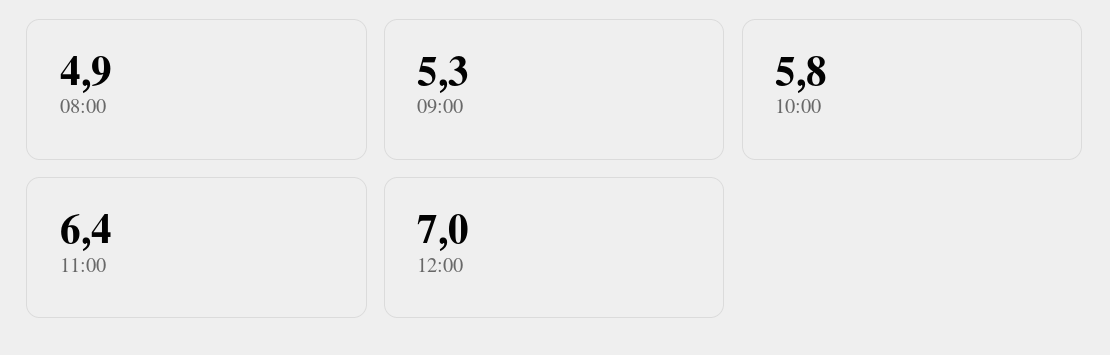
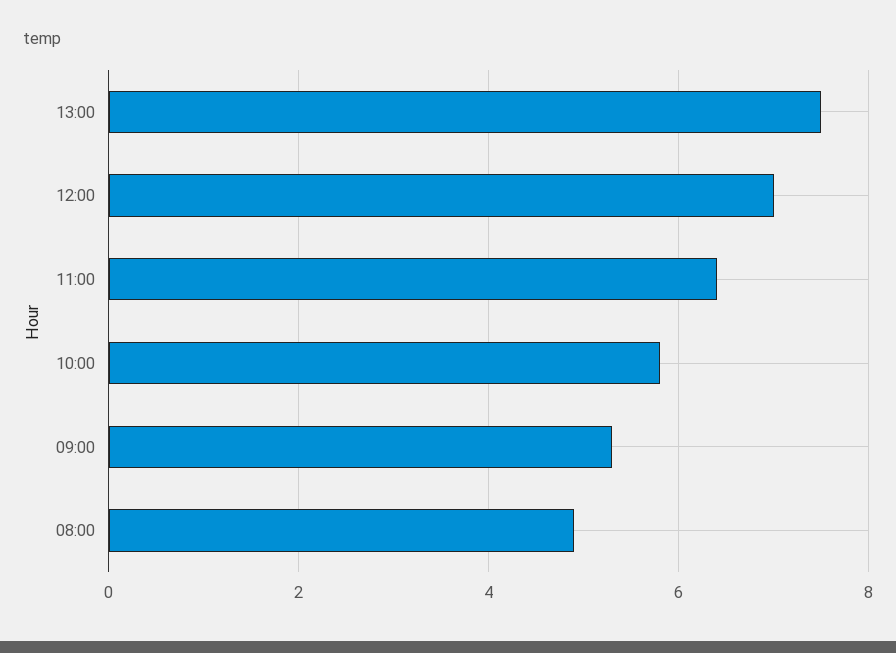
13:00: none -> 7.5

